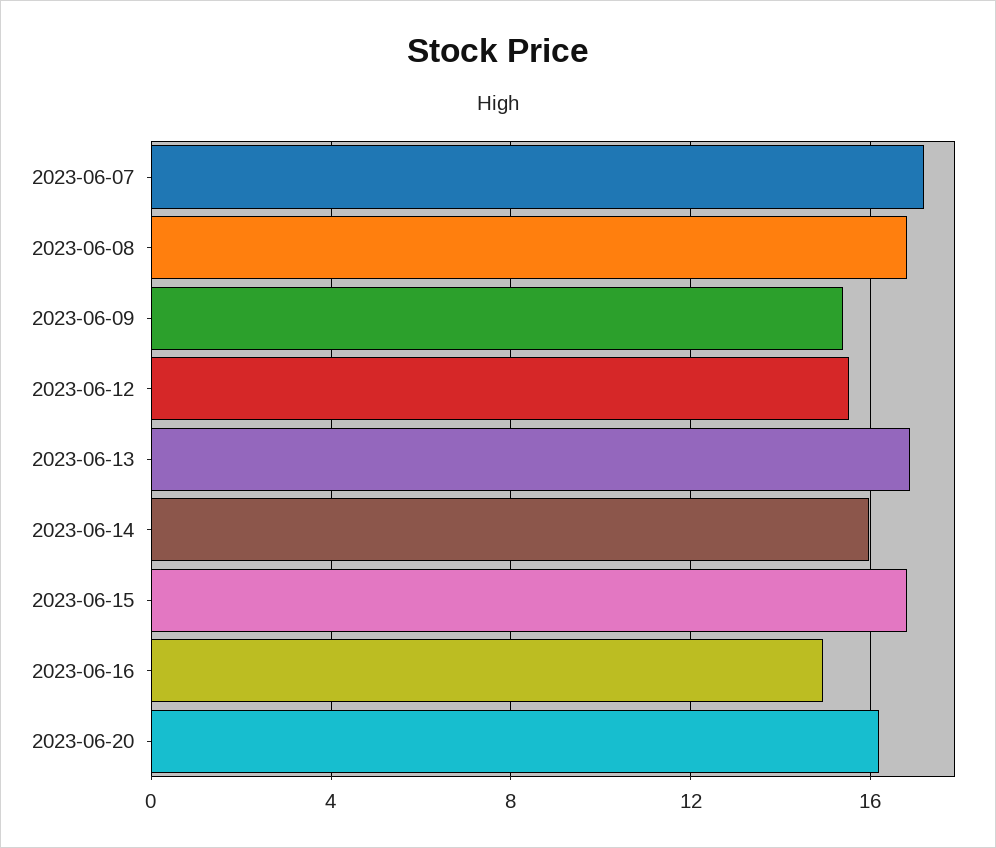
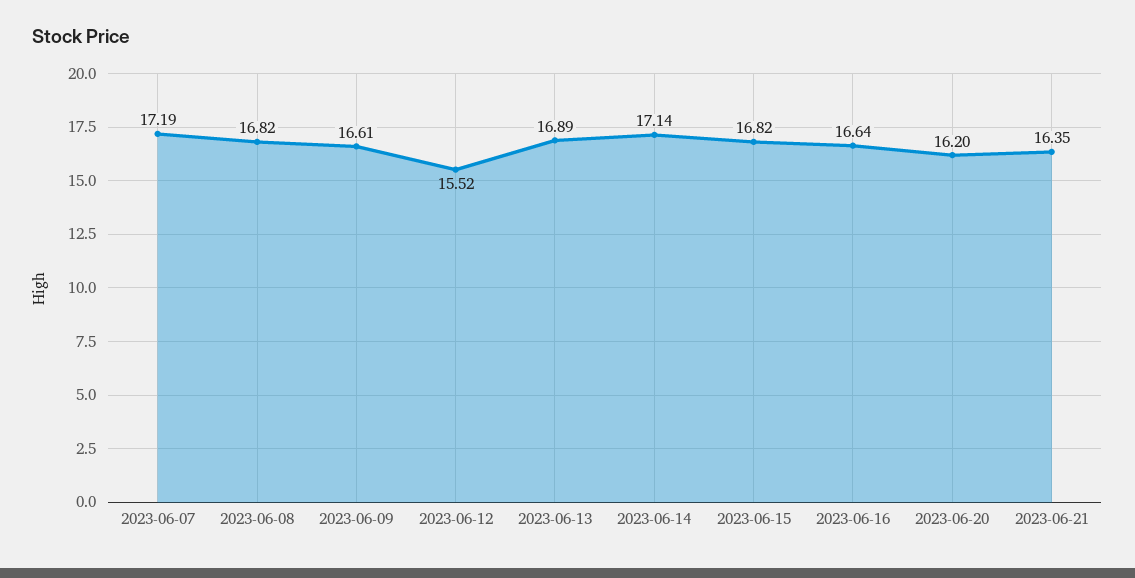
2023-06-09: 15.5 -> 16.61
2023-06-14: 16 -> 17.14
2023-06-16: 15 -> 16.64
2023-06-21: none -> 16.35

